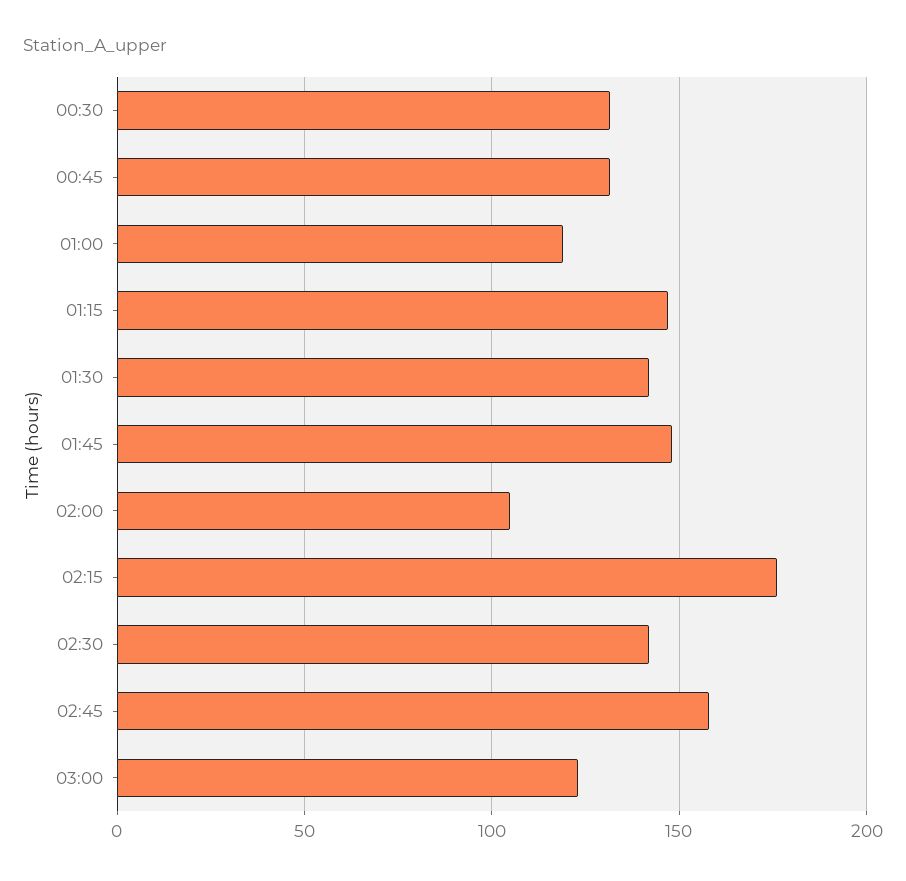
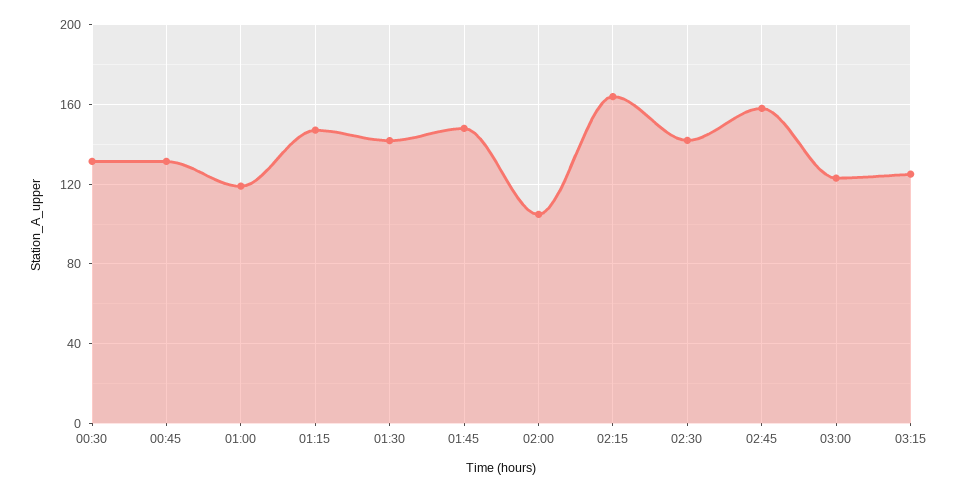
02:15: 175 -> 165
03:15: none -> 125

